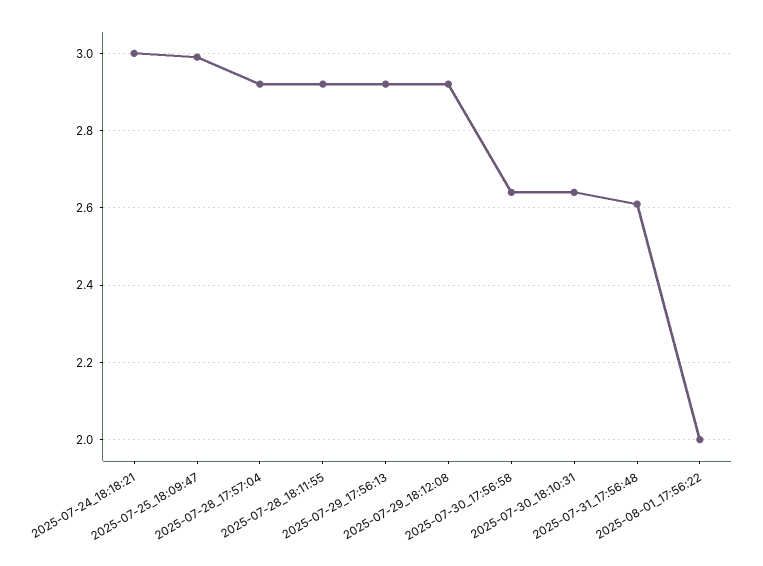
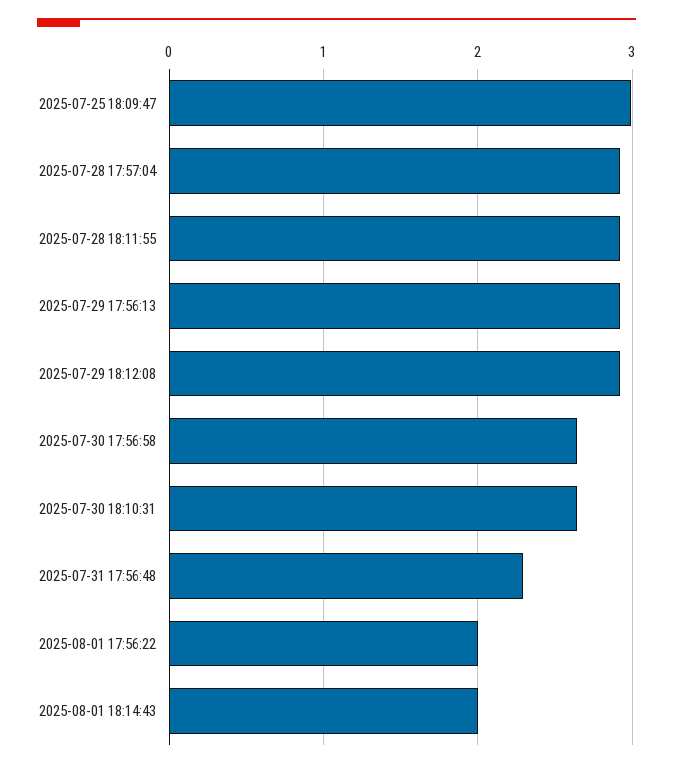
2025-07-24_18:18:21: 3 -> none
2025-07-31_17:56:48: 2.6 -> 2.3
2025-08-01 18:14:43: none -> 2

